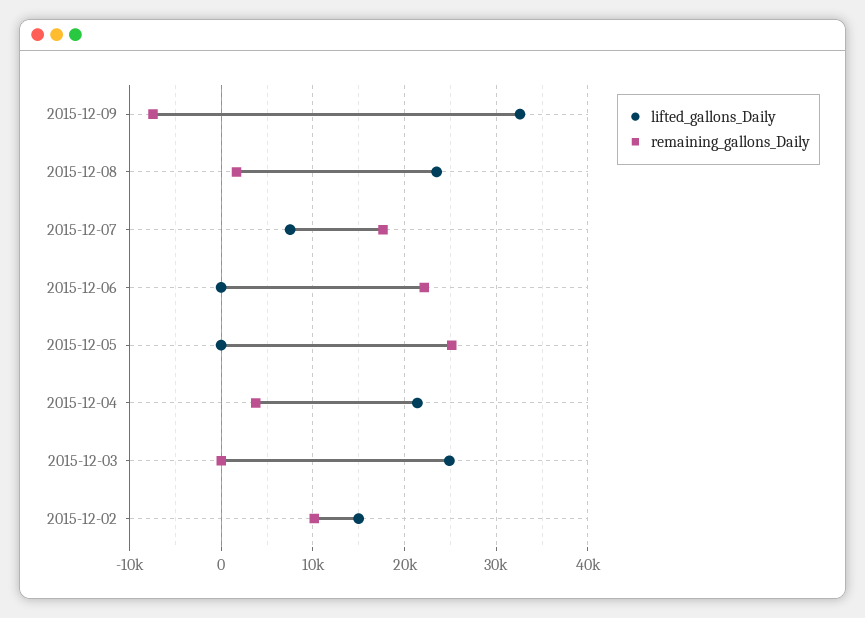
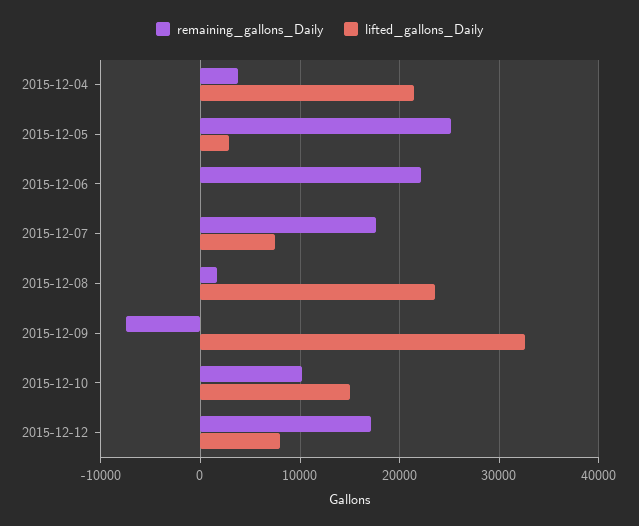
lifted_gallons_Daily, 2015-12-05: 0 -> 3000
lifted_gallons_Daily, 2015-12-03: 25000 -> none
remaining_gallons_Daily, 2015-12-03: 0 -> none
lifted_gallons_Daily, 2015-12-02: 15000 -> none
remaining_gallons_Daily, 2015-12-02: 10000 -> none
remaining_gallons_Daily, 2015-12-10: none -> 10000
lifted_gallons_Daily, 2015-12-10: none -> 15000
remaining_gallons_Daily, 2015-12-12: none -> 17000
lifted_gallons_Daily, 2015-12-12: none -> 8000

